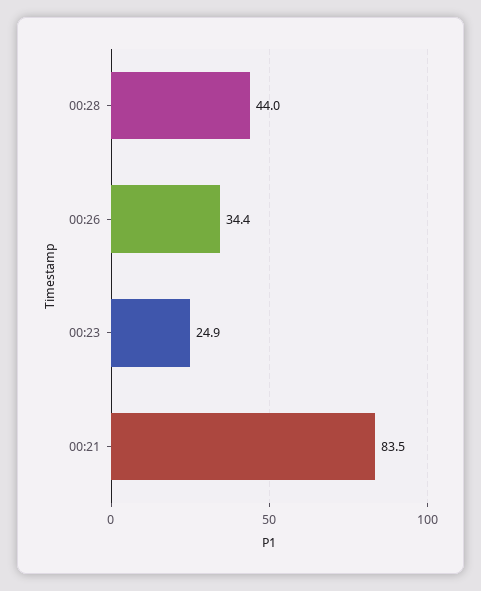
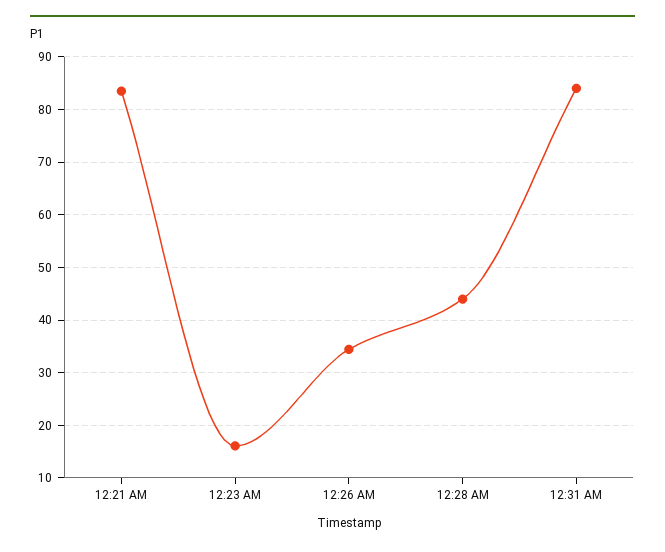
00:23: 24.9 -> 16
12:31 AM: none -> 84

